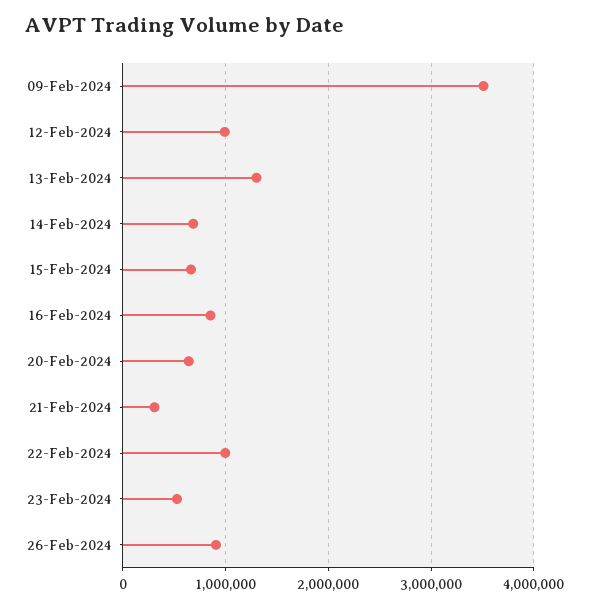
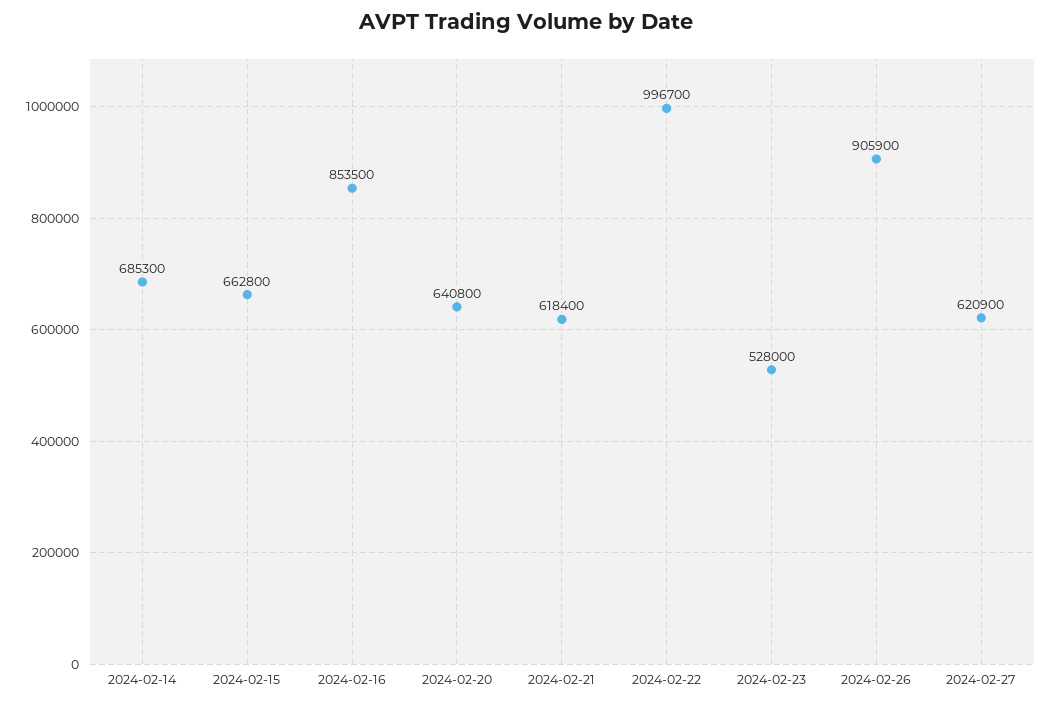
09-Feb-2024: 3500000 -> none
12-Feb-2024: 1000000 -> none
13-Feb-2024: 1300000 -> none
21-Feb-2024: 300000 -> 618400
2024-02-27: none -> 620900

